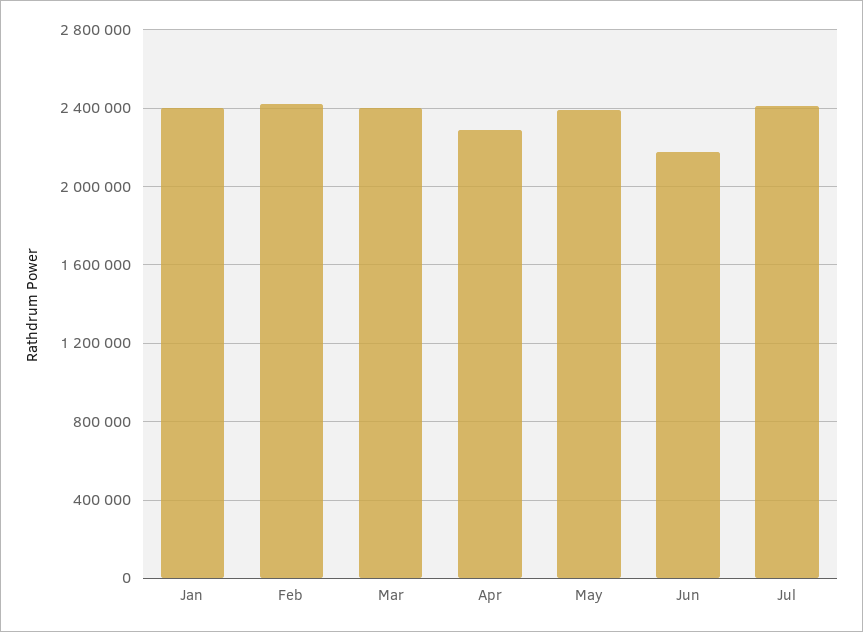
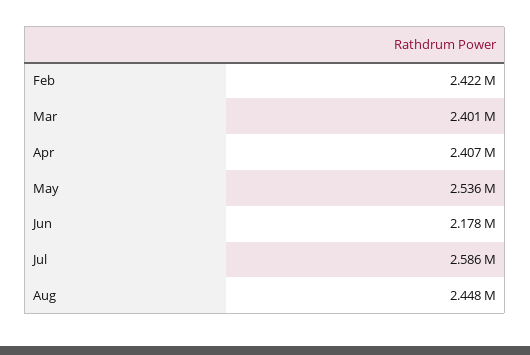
Jan: 2400000 -> none
Apr: 2300000 -> 2407000
May: 2400000 -> 2536000
Jul: 2400000 -> 2586000
Aug: none -> 2448000

